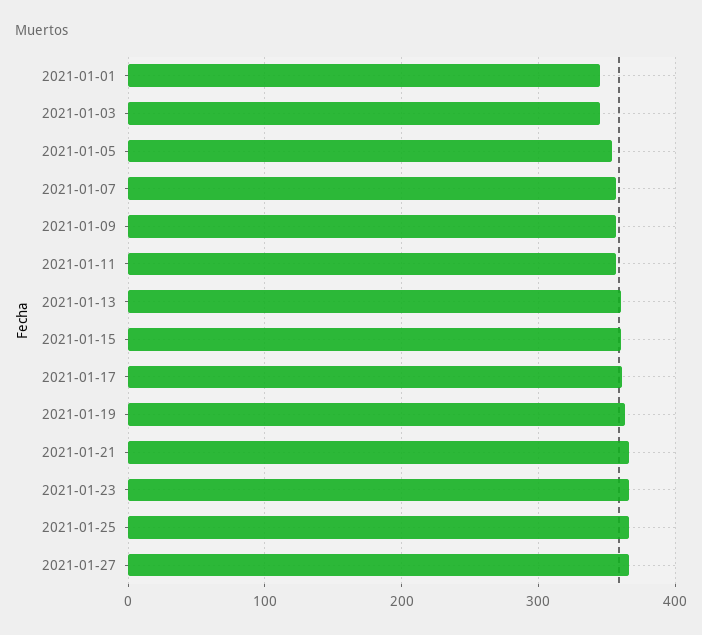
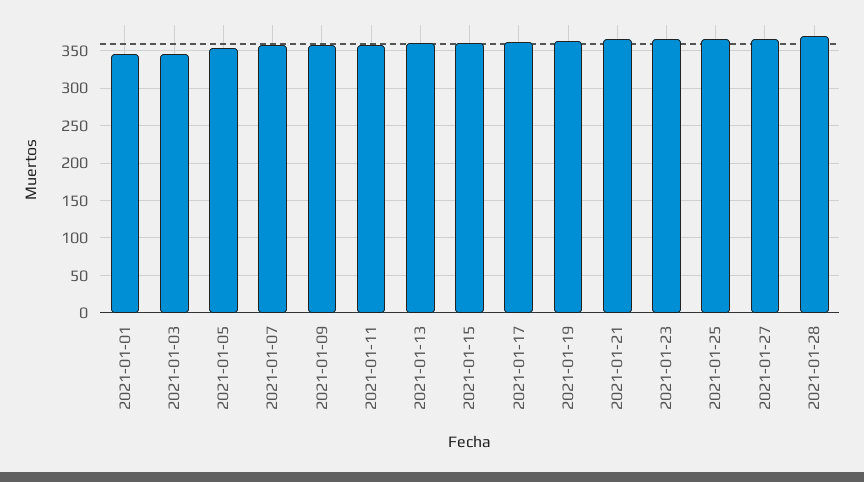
2021-01-28: none -> 370

